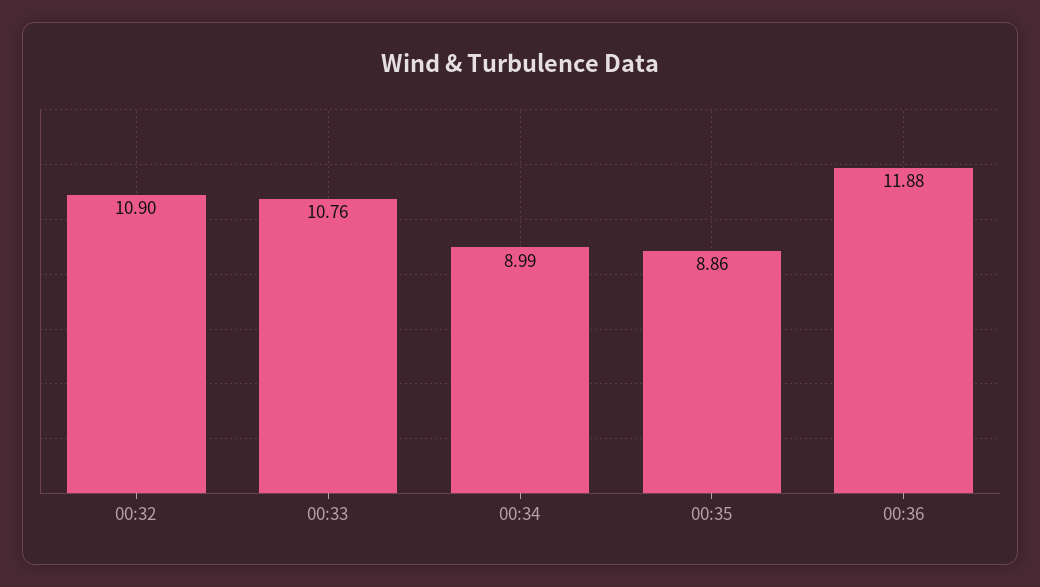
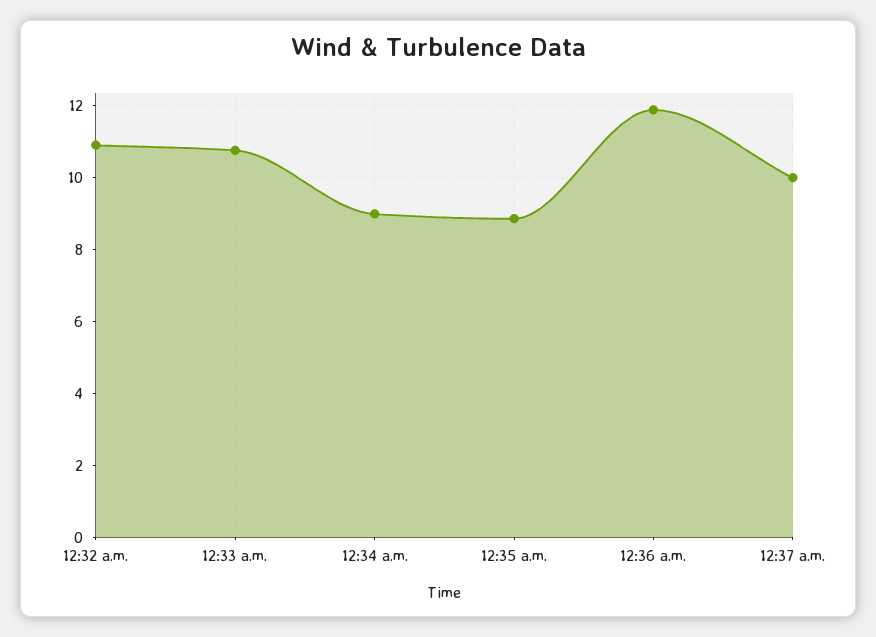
12:37 a.m.: none -> 10

